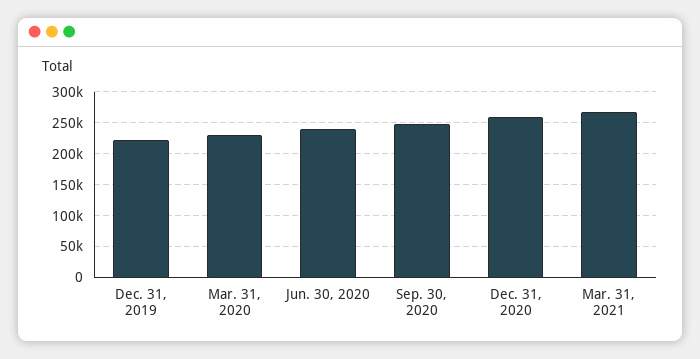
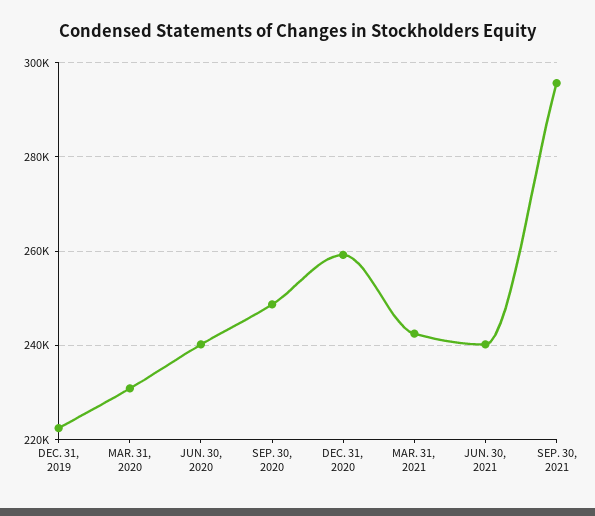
Mar. 31, 2021: 270000 -> 242000
JUN. 30, 2021: none -> 240000
SEP. 30, 2021: none -> 296000

